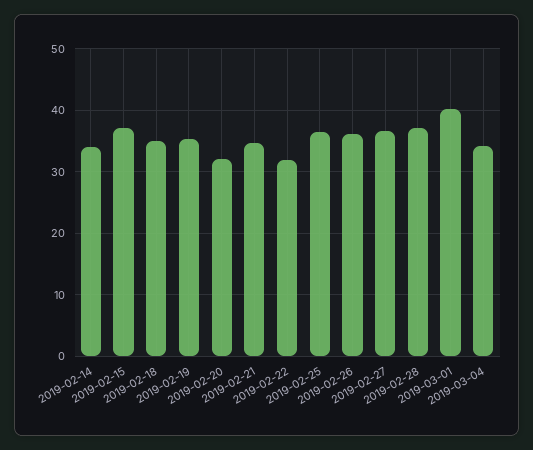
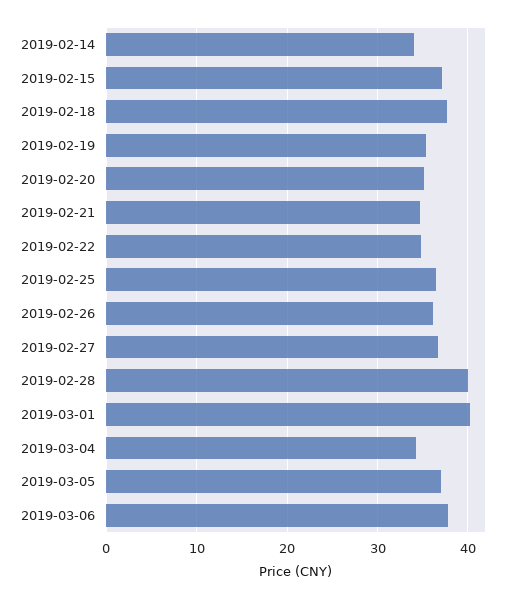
2019-02-18: 35 -> 38
2019-02-20: 32 -> 35
2019-02-22: 32 -> 35
2019-02-28: 37 -> 40
2019-03-05: none -> 37
2019-03-06: none -> 38

